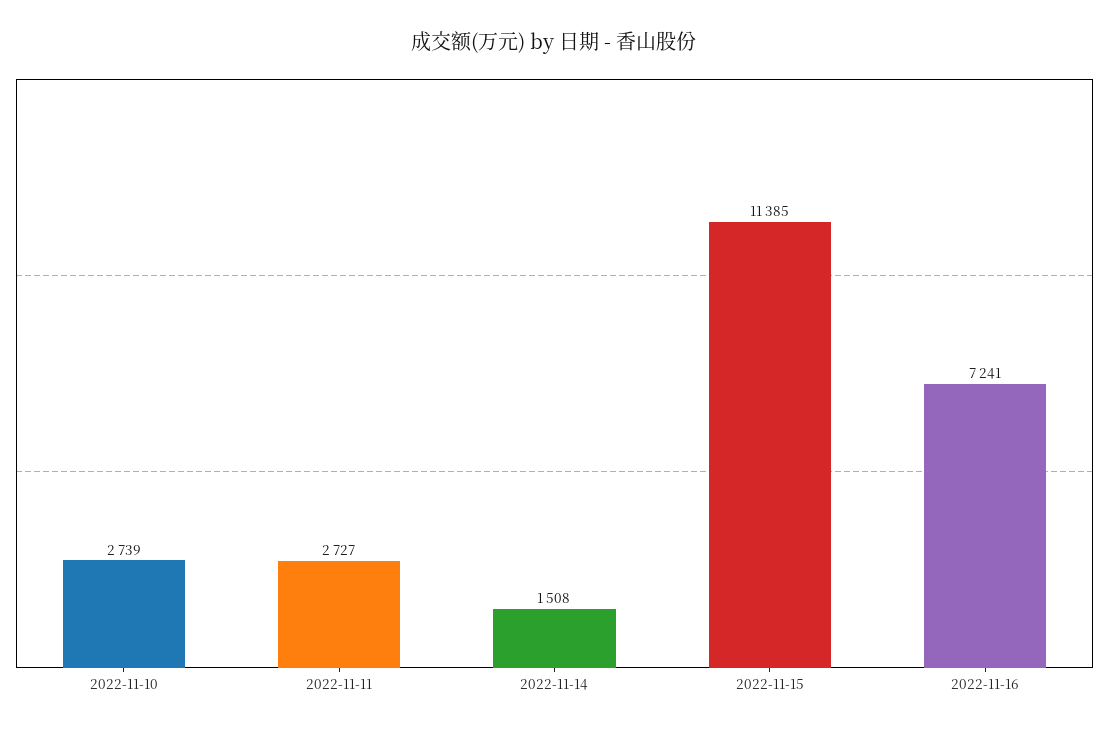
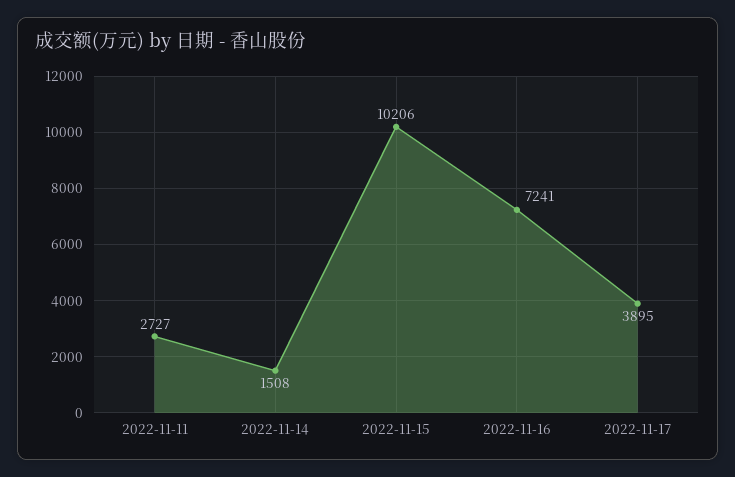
2022-11-10: 2739 -> none
2022-11-15: 11385 -> 10206
2022-11-17: none -> 3895

